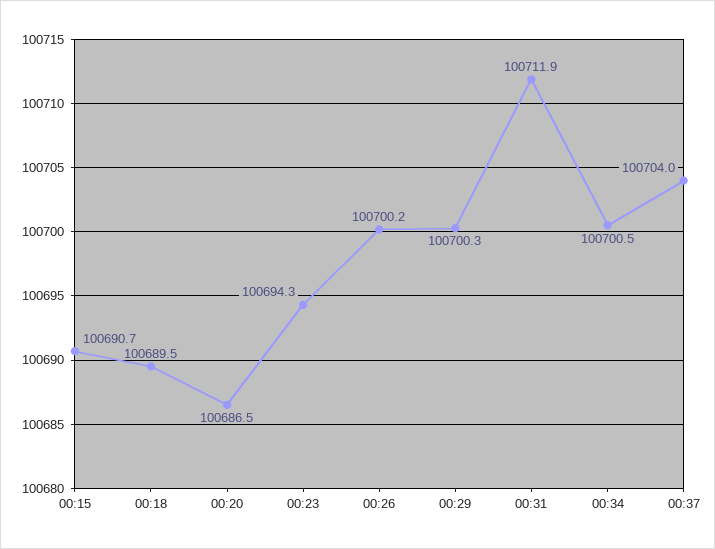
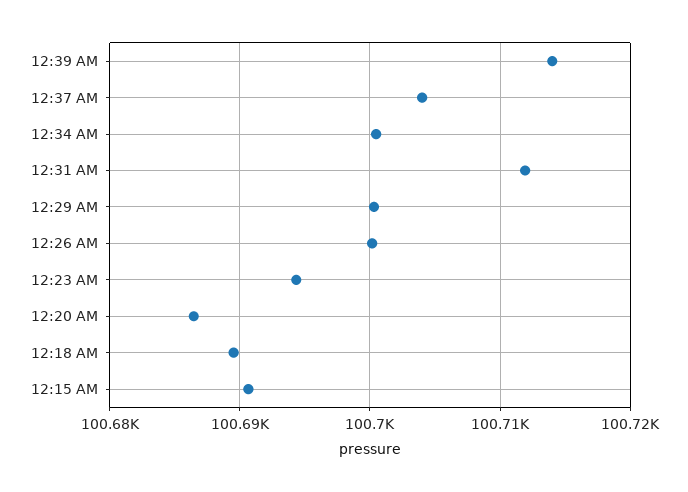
12:39 AM: none -> 100714

